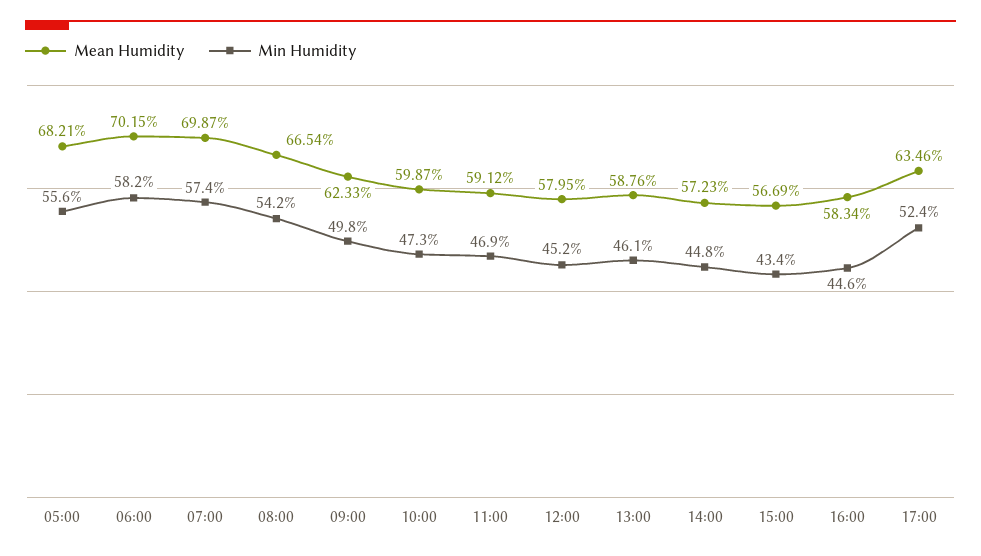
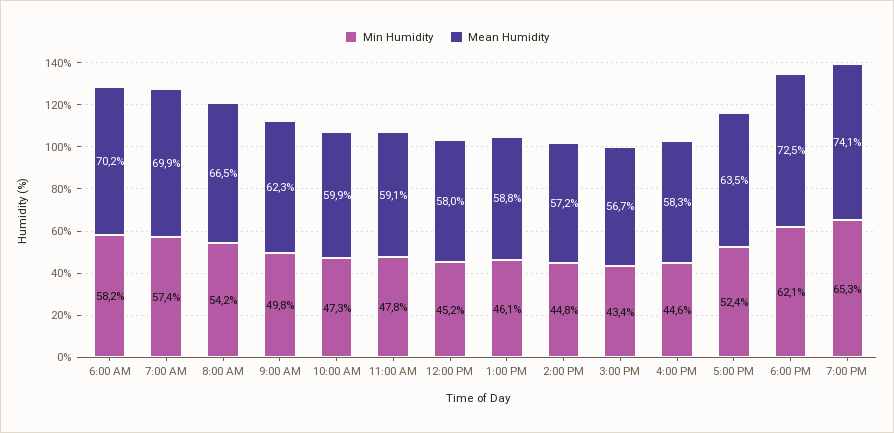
Mean Humidity, 05:00: 68.21 -> none
Min Humidity, 05:00: 55.6 -> none
Min Humidity, 11:00: 46.9 -> 47.8
Min Humidity, 6:00 PM: none -> 62.1
Mean Humidity, 6:00 PM: none -> 72.5
Min Humidity, 7:00 PM: none -> 65.3
Mean Humidity, 7:00 PM: none -> 74.1

